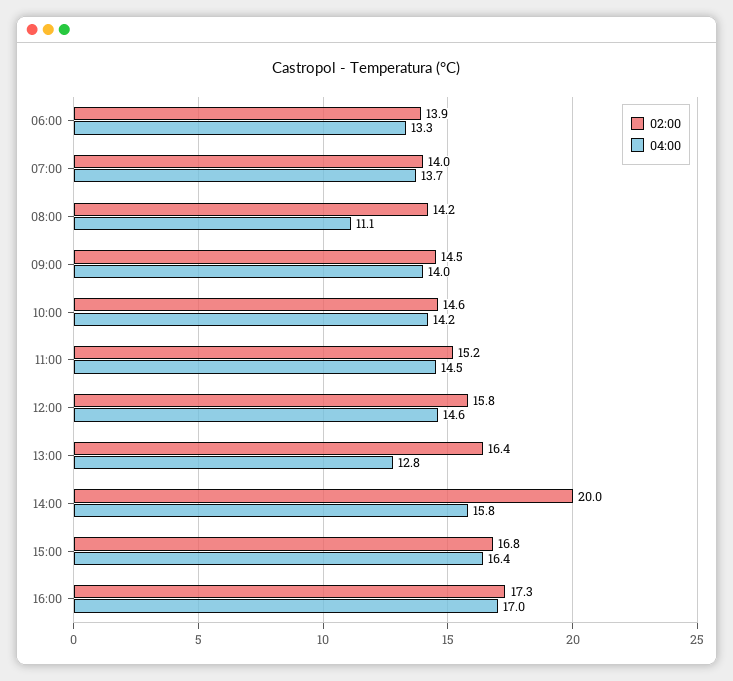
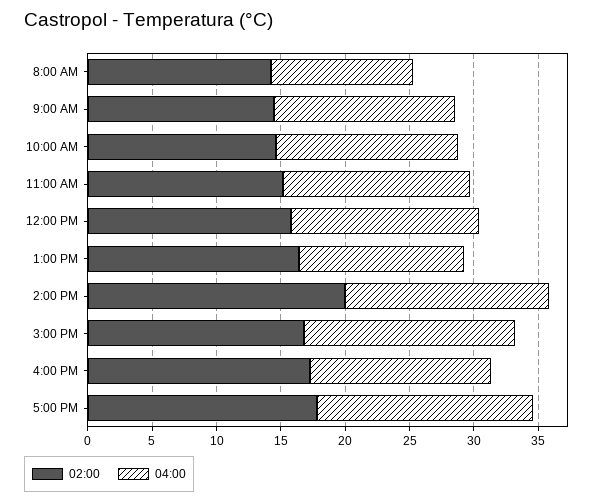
02:00, 06:00: 13.9 -> none
04:00, 06:00: 13.3 -> none
02:00, 07:00: 14 -> none
04:00, 07:00: 13.7 -> none
04:00, 16:00: 17 -> 14
02:00, 5:00 PM: none -> 18
04:00, 5:00 PM: none -> 17

